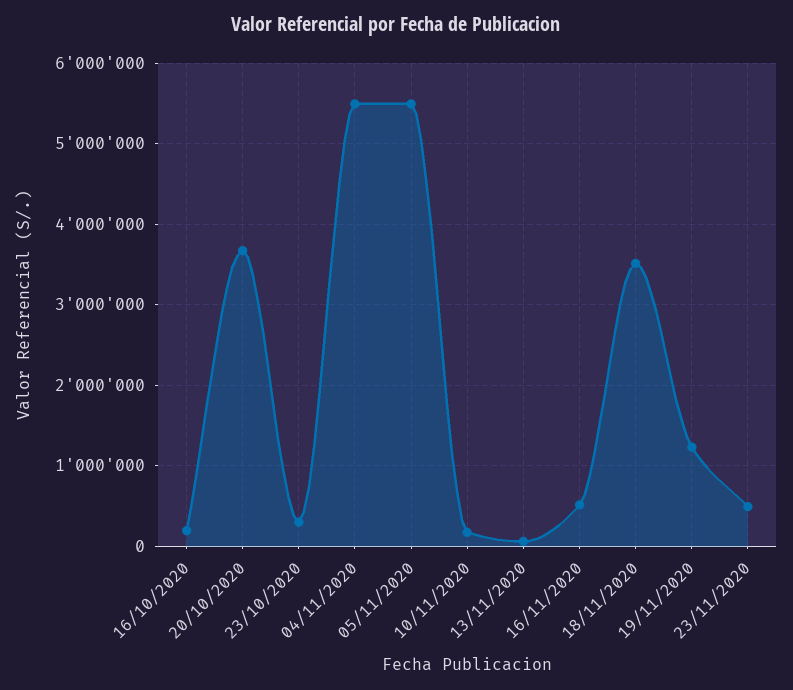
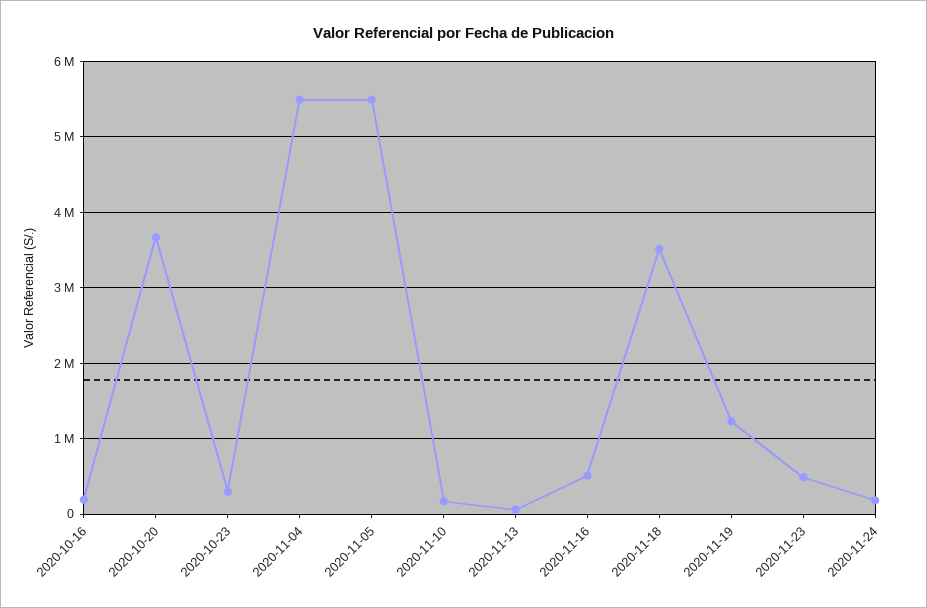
2020-11-24: none -> 200000

